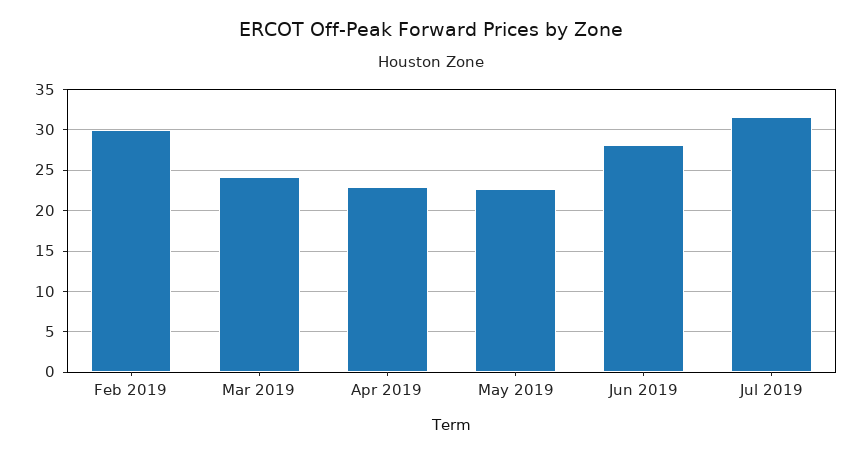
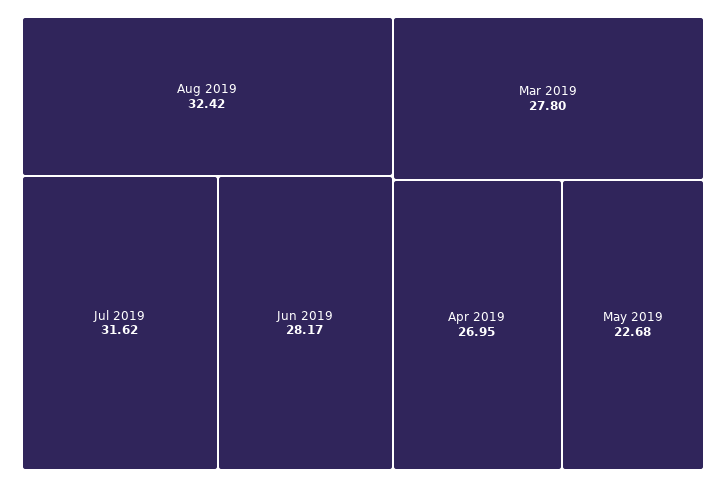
Feb 2019: 30 -> none
Mar 2019: 24 -> 27.8
Apr 2019: 23 -> 26.95
Aug 2019: none -> 32.42

